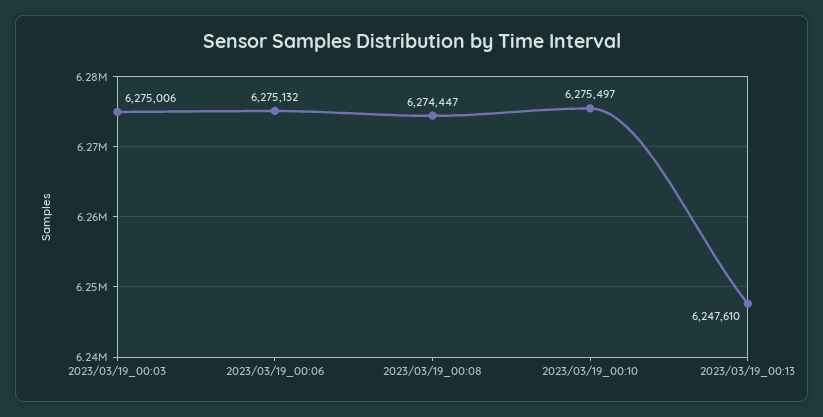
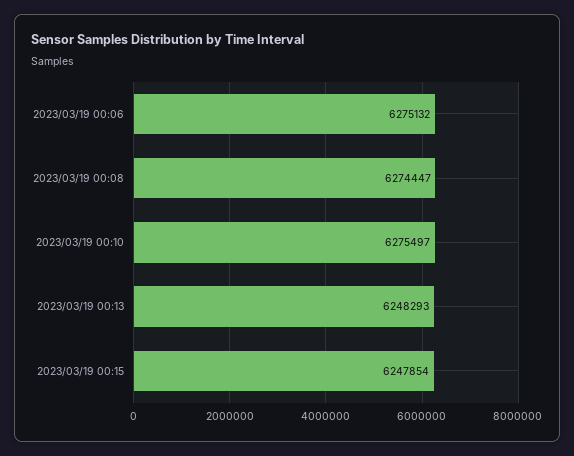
2023/03/19_00:03: 6275006 -> none
2023/03/19_00:13: 6247610 -> 6248293
2023/03/19 00:15: none -> 6247854

